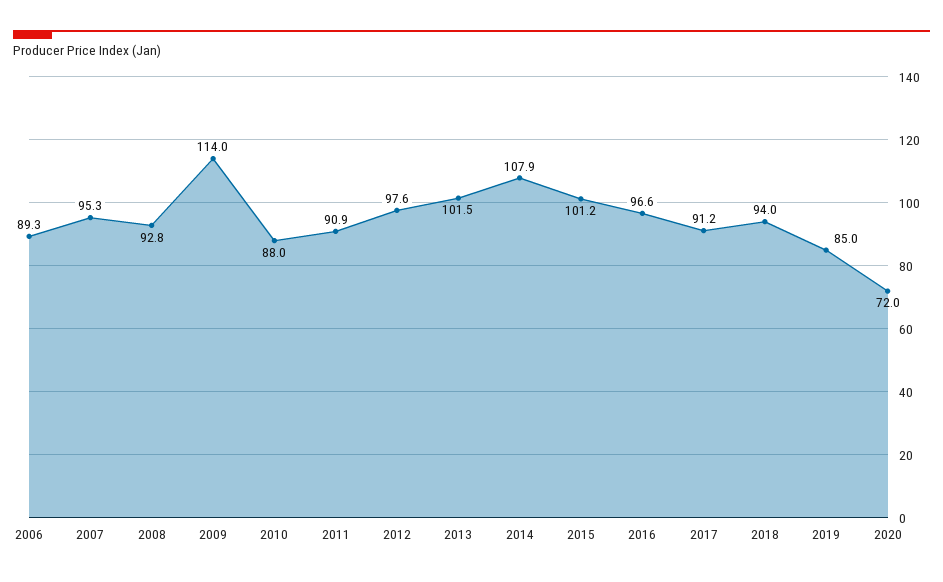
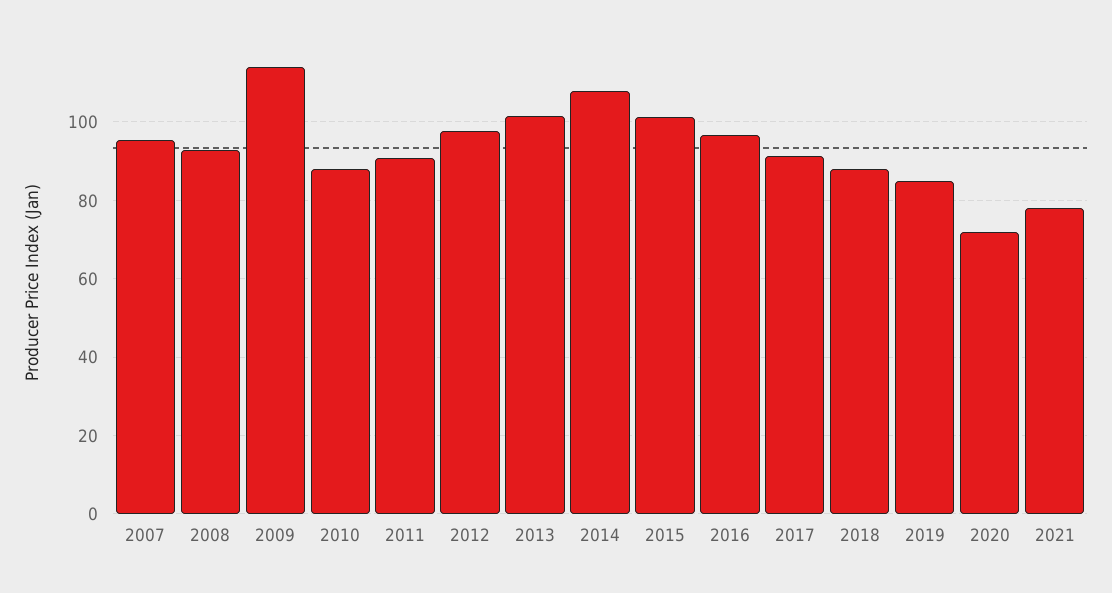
2006: 89.3 -> none
2018: 94 -> 88
2021: none -> 78

